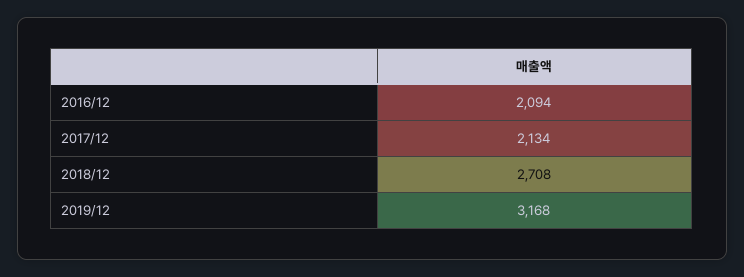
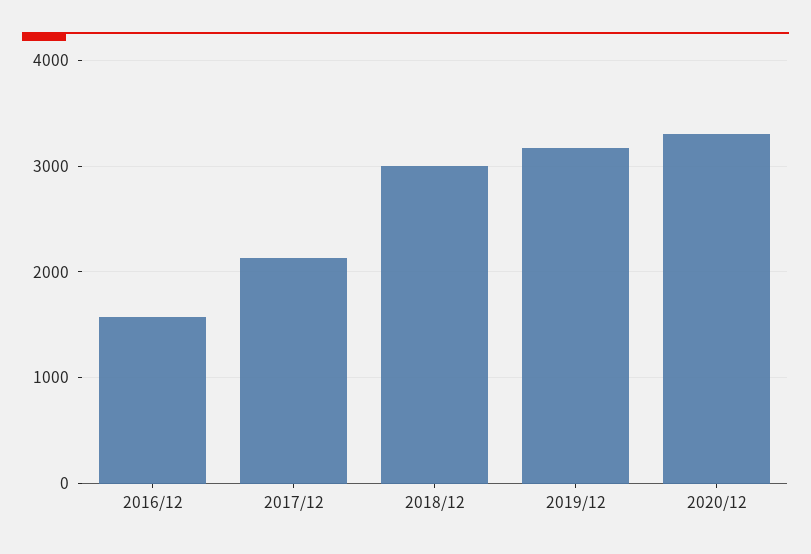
2016/12: 2094 -> 1600
2018/12: 2708 -> 3000
2020/12: none -> 3300

